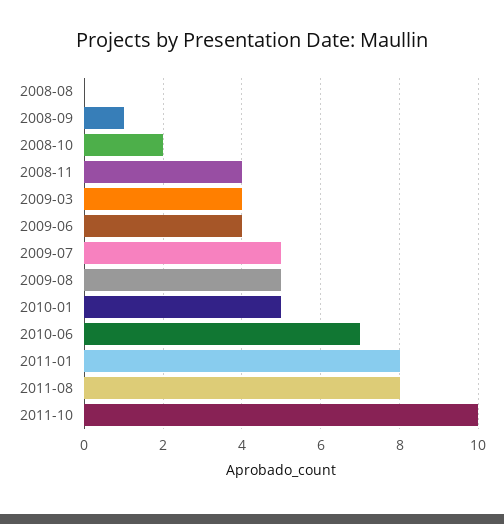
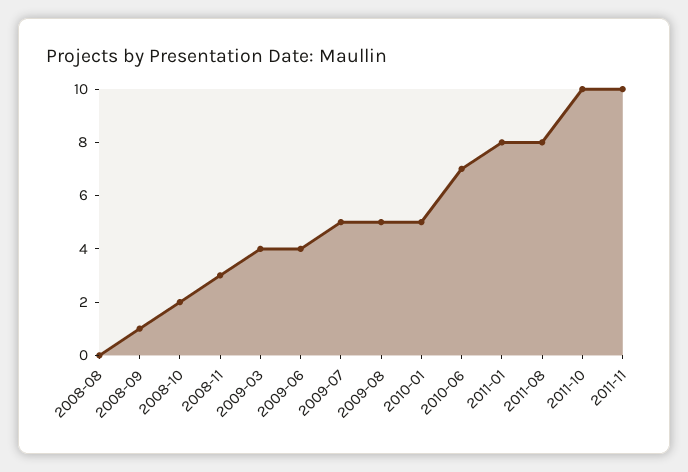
2008-11: 4 -> 3
2011-11: none -> 10

